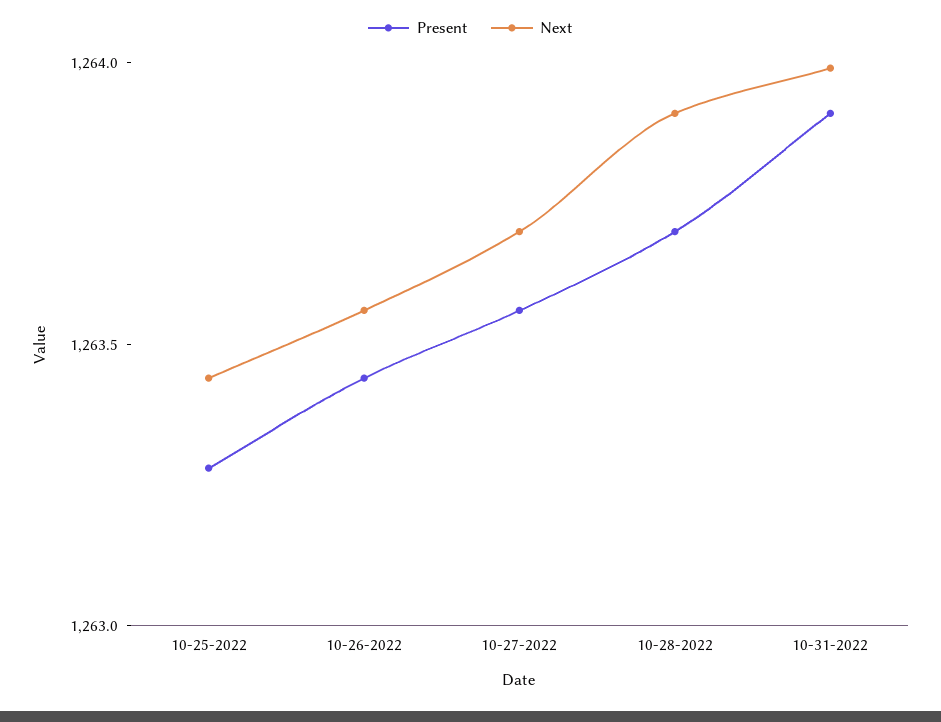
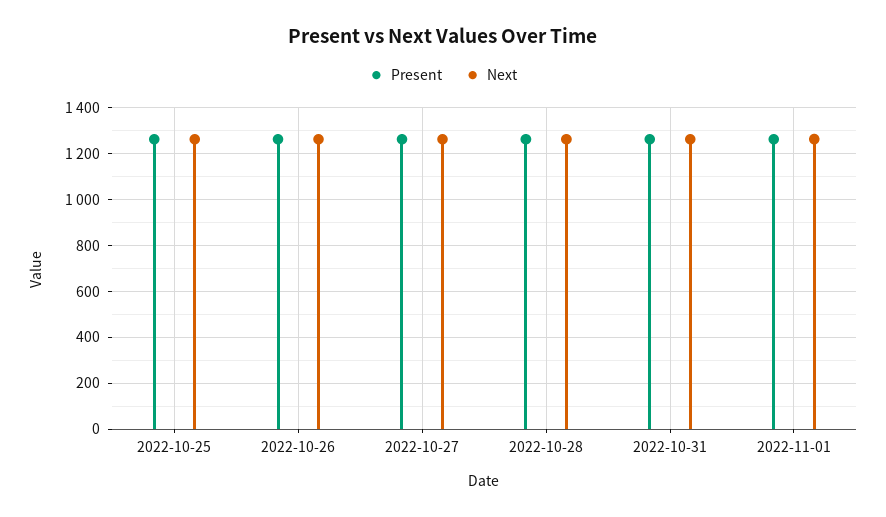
Present, 2022-11-01: none -> 1250
Next, 2022-11-01: none -> 1250

